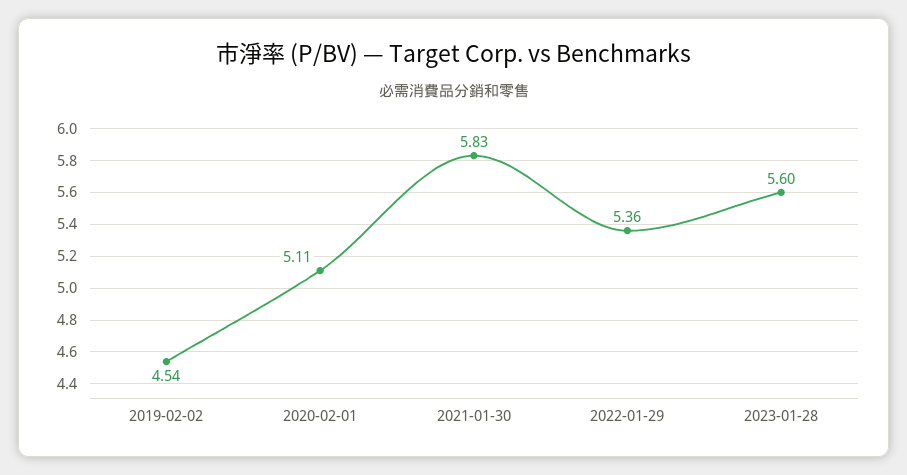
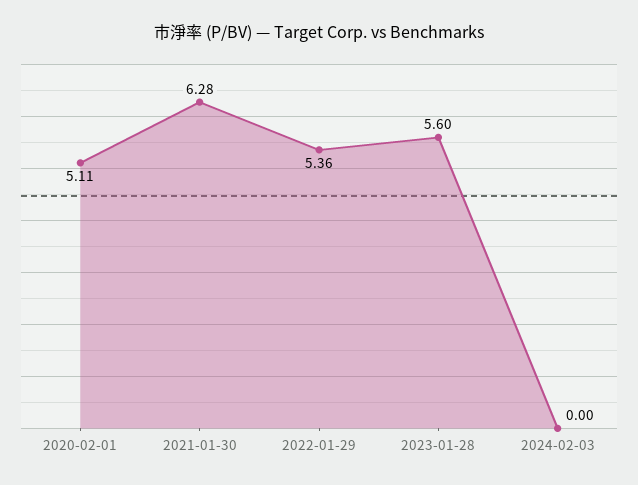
2019-02-02: 4.54 -> none
2021-01-30: 5.83 -> 6.28
2024-02-03: none -> 0

